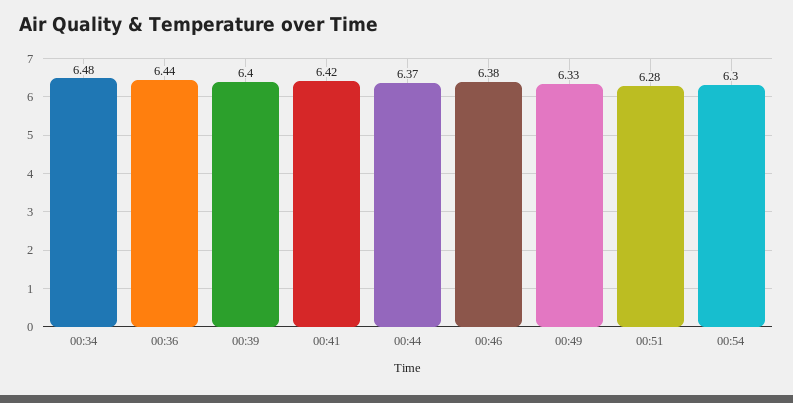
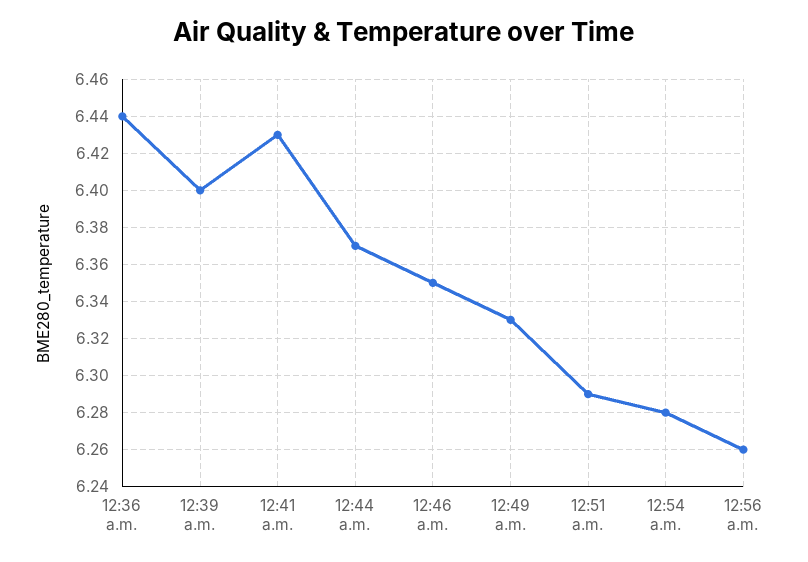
00:34: 6.48 -> none
00:41: 6.42 -> 6.43
00:46: 6.38 -> 6.35
00:51: 6.28 -> 6.29
00:54: 6.3 -> 6.28
12:56 a.m.: none -> 6.26

